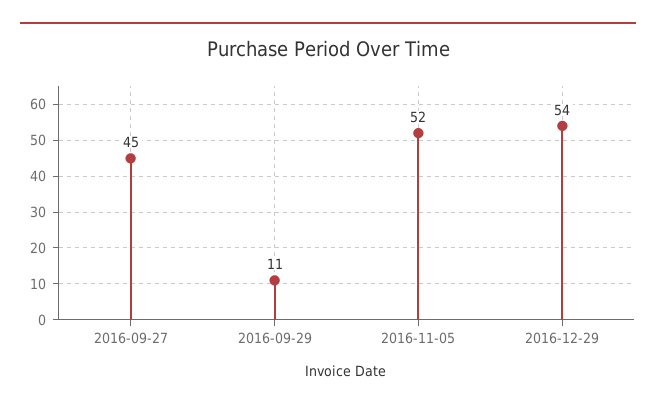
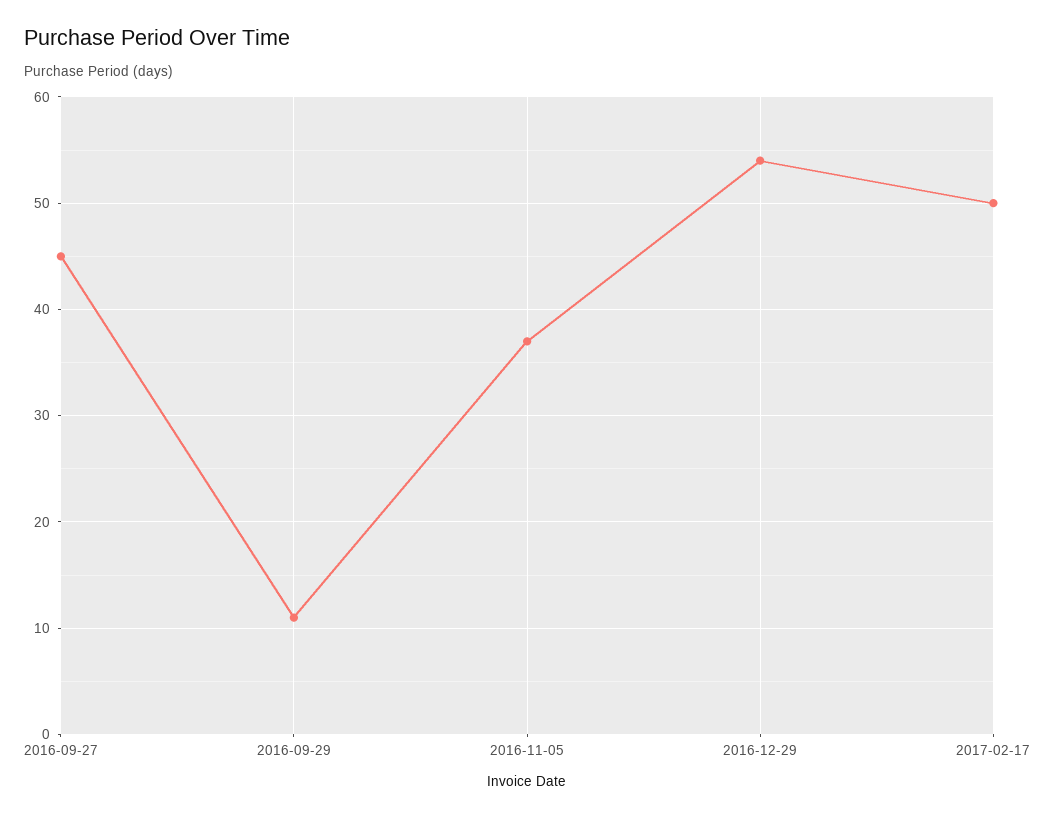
2016-11-05: 52 -> 37
2017-02-17: none -> 50

